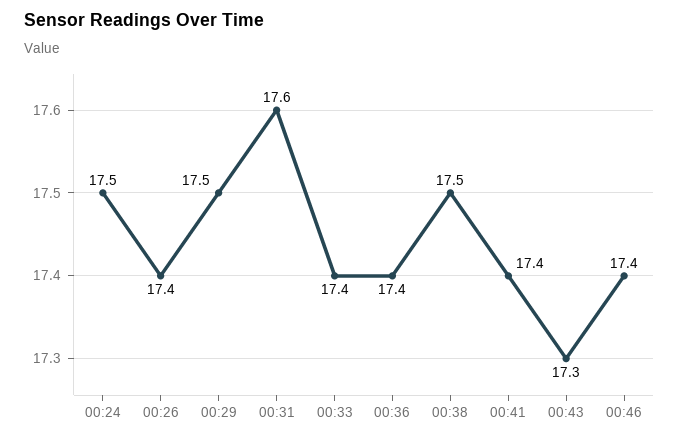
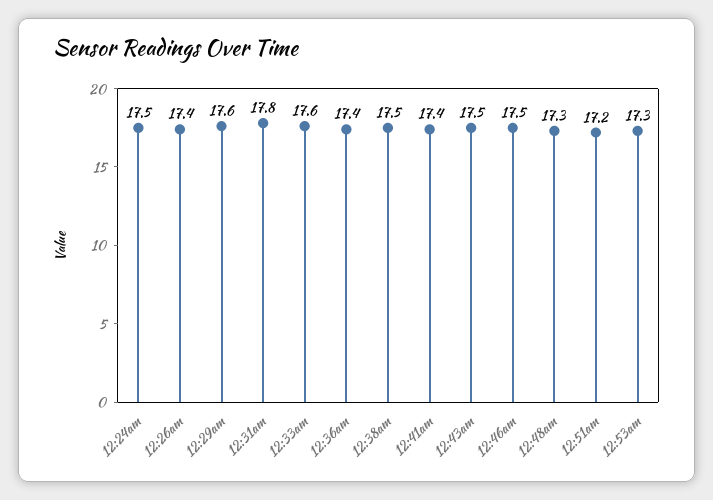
00:29: 17.5 -> 17.6
00:31: 17.6 -> 17.8
00:33: 17.4 -> 17.6
00:43: 17.3 -> 17.5
00:46: 17.4 -> 17.5
12:48am: none -> 17.3
12:51am: none -> 17.2
12:53am: none -> 17.3

